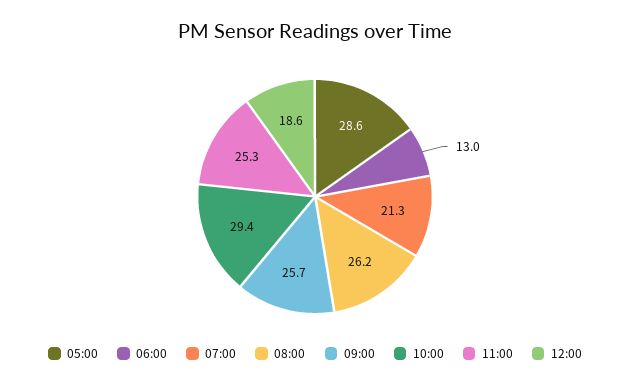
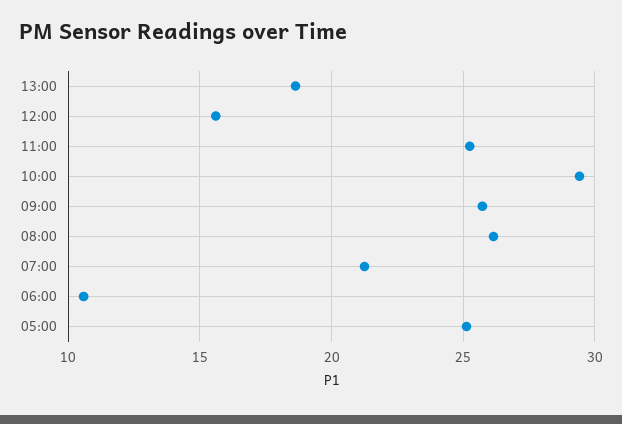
05:00: 28.6 -> 25
06:00: 13 -> 10.5
12:00: 18.6 -> 15.5
13:00: none -> 18.5

